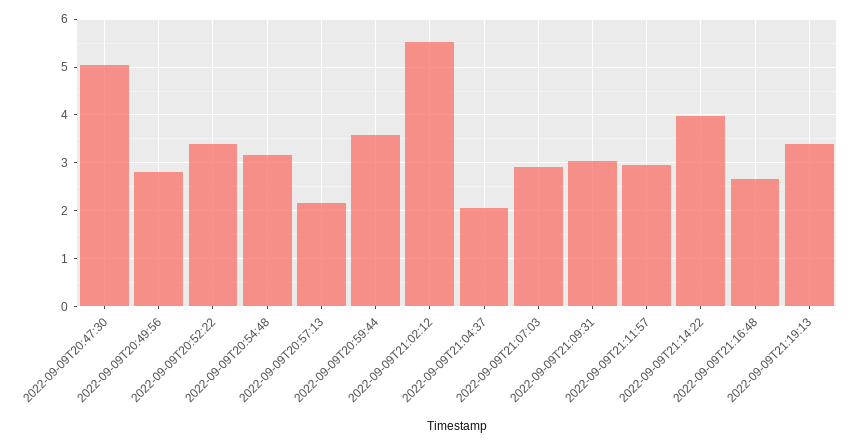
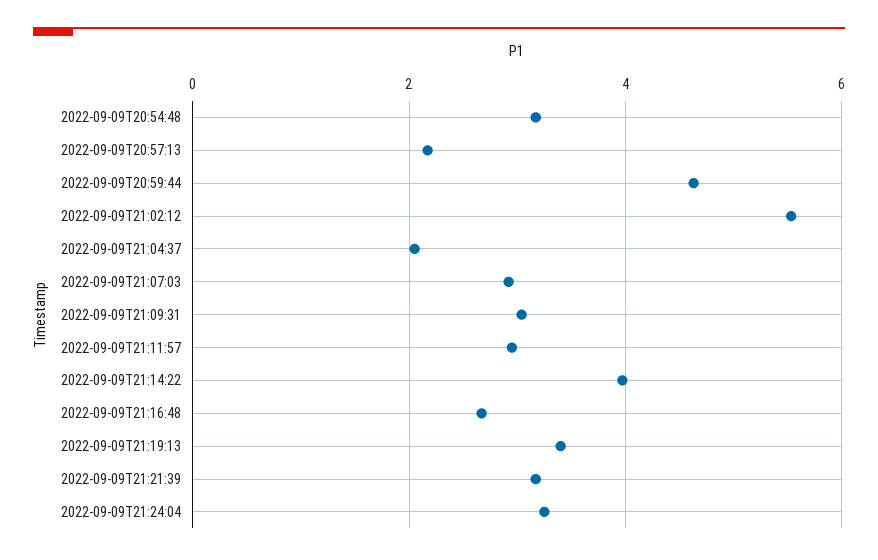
2022-09-09T20:47:30: 5 -> none
2022-09-09T20:49:56: 2.8 -> none
2022-09-09T20:52:22: 3.4 -> none
2022-09-09T20:59:44: 3.6 -> 4.6
2022-09-09T21:21:39: none -> 3.2
2022-09-09T21:24:04: none -> 3.2

